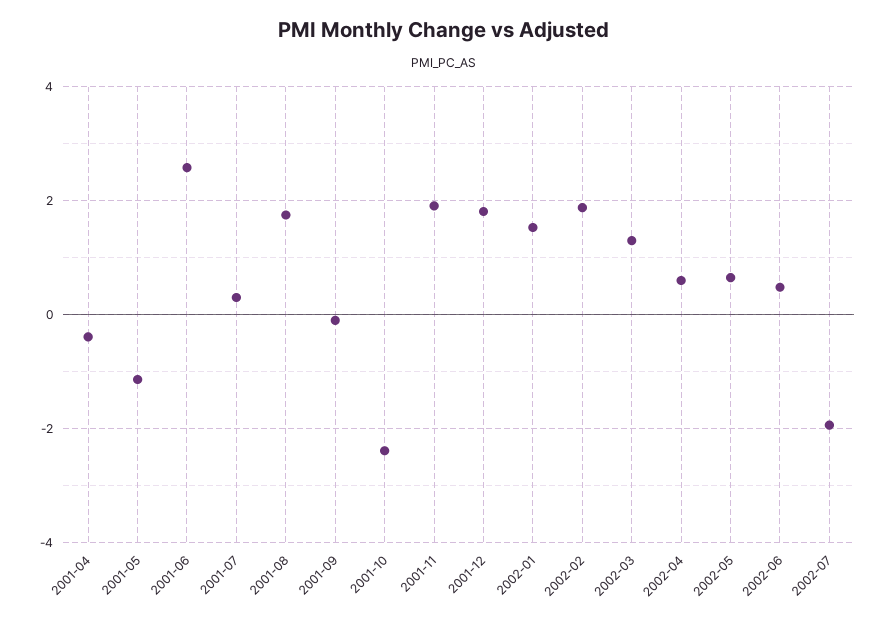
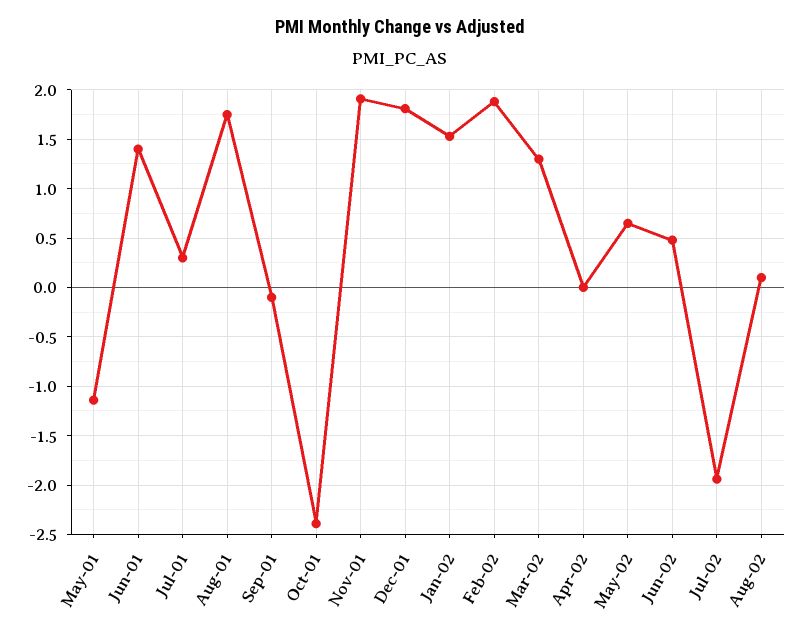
2001-04: -0.4 -> none
2001-06: 2.6 -> 1.4
2002-04: 0.6 -> 0
Aug-02: none -> 0.1

